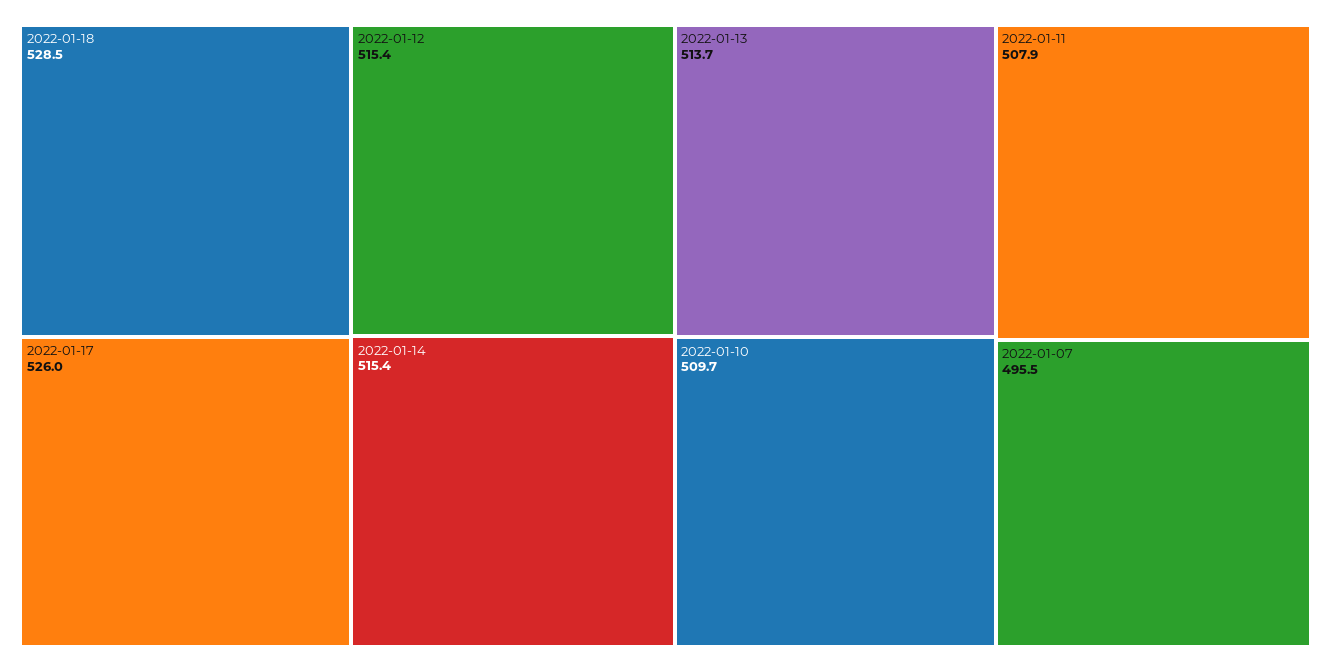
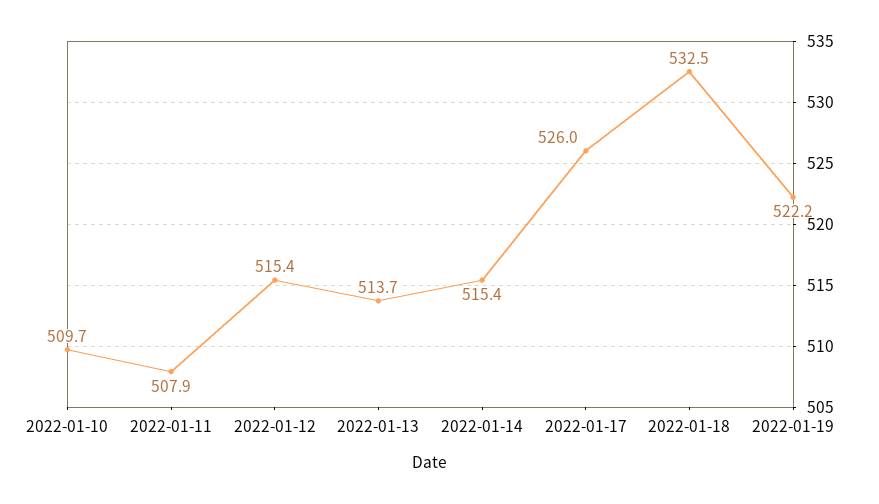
2022-01-18: 528.5 -> 532.5
2022-01-07: 495.5 -> none
2022-01-19: none -> 522.2

